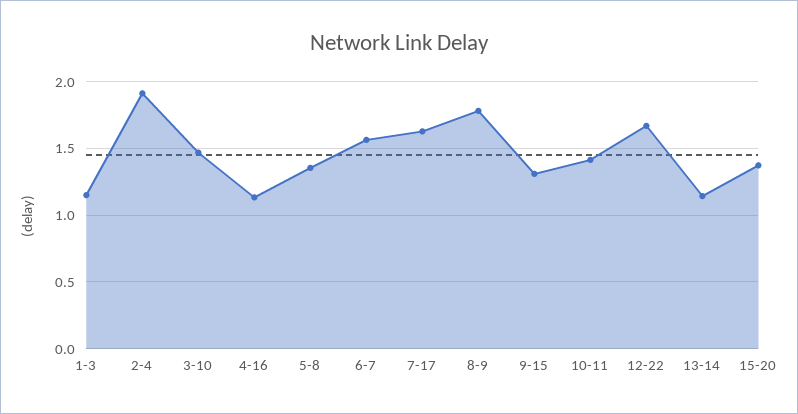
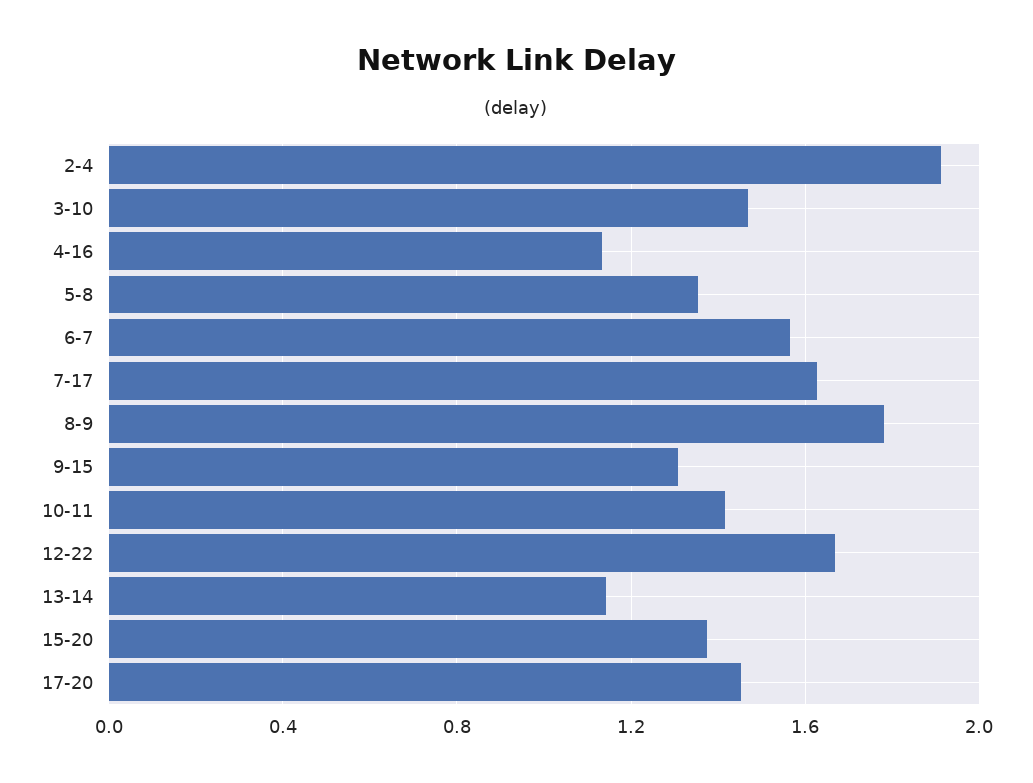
1-3: 1.15 -> none
17-20: none -> 1.45

